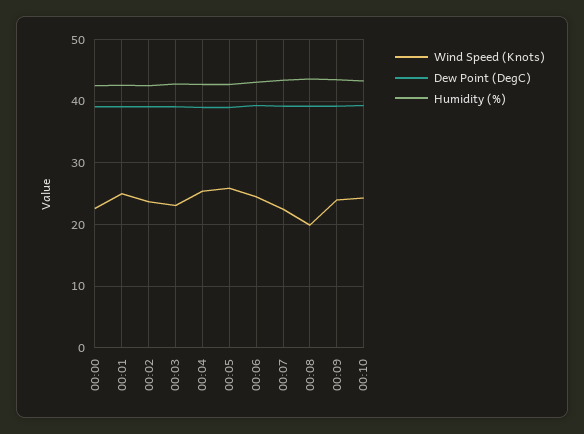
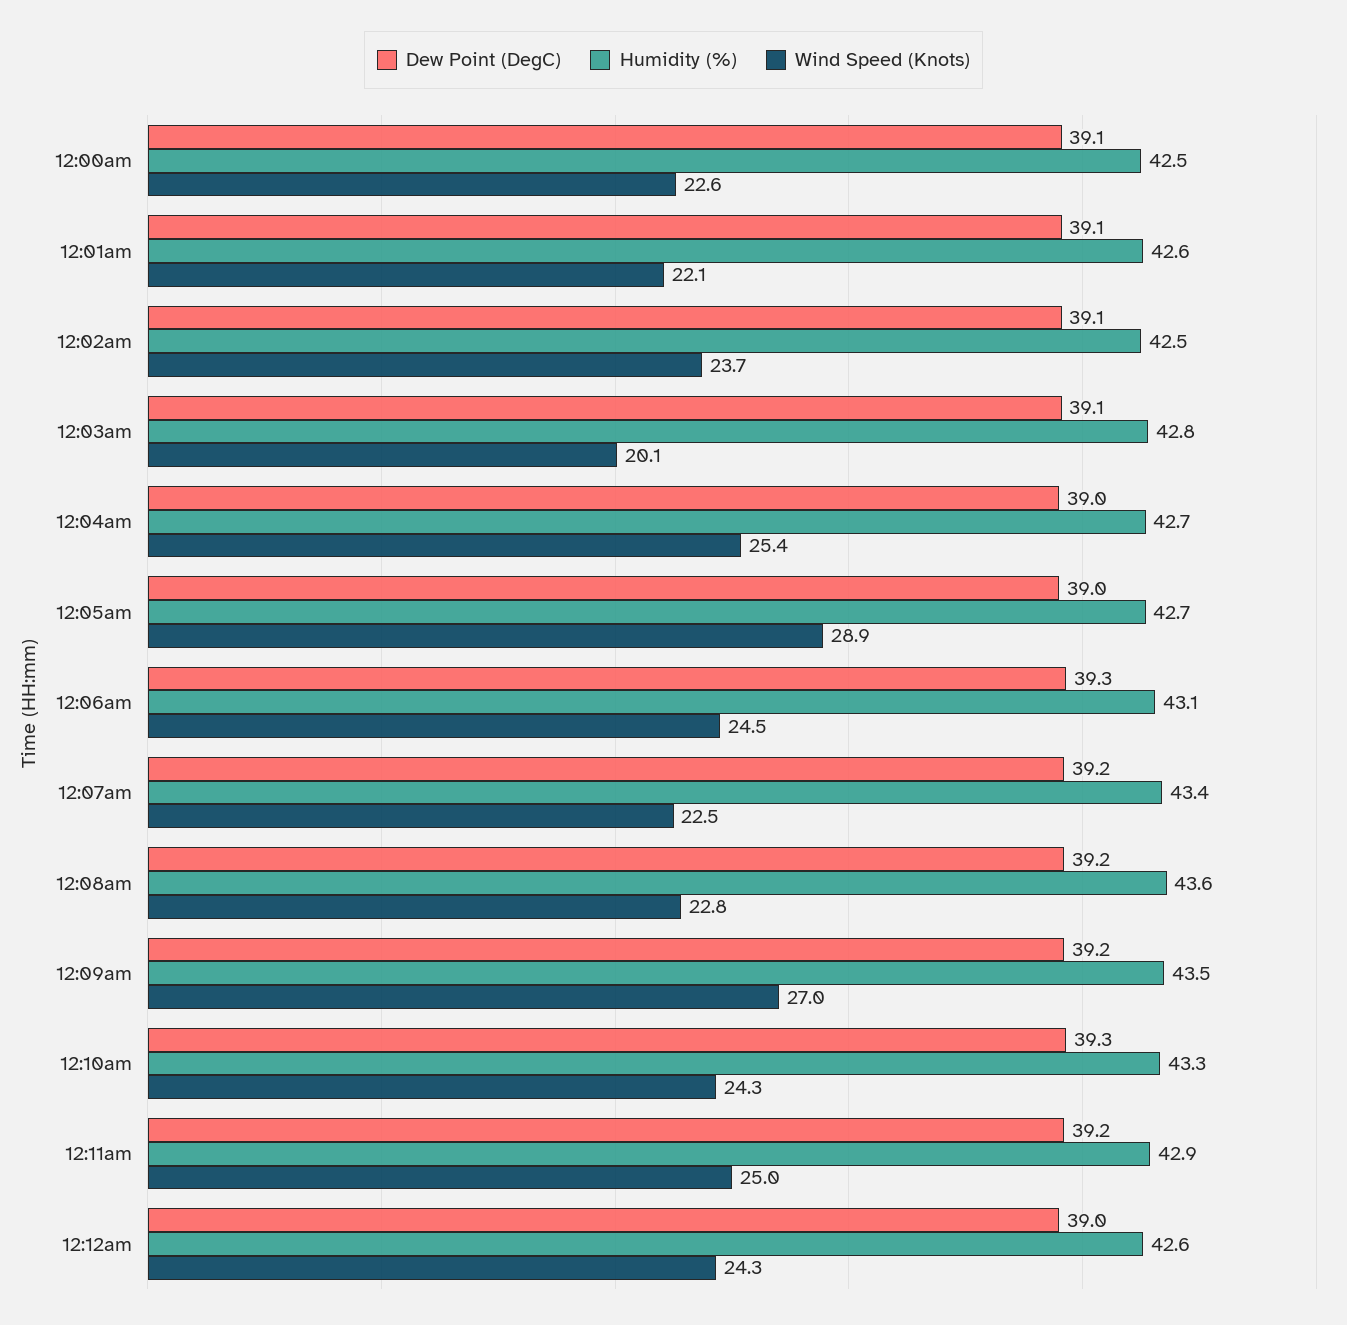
Wind Speed (Knots), 00:01: 25 -> 22.1
Wind Speed (Knots), 00:03: 23 -> 20.1
Wind Speed (Knots), 00:05: 26 -> 28.9
Wind Speed (Knots), 00:08: 20 -> 22.8
Wind Speed (Knots), 00:09: 24 -> 27
Dew Point (DegC), 12:11am: none -> 39.2
Humidity (%), 12:11am: none -> 42.9
Wind Speed (Knots), 12:11am: none -> 25
Dew Point (DegC), 12:12am: none -> 39
Humidity (%), 12:12am: none -> 42.6
Wind Speed (Knots), 12:12am: none -> 24.3

